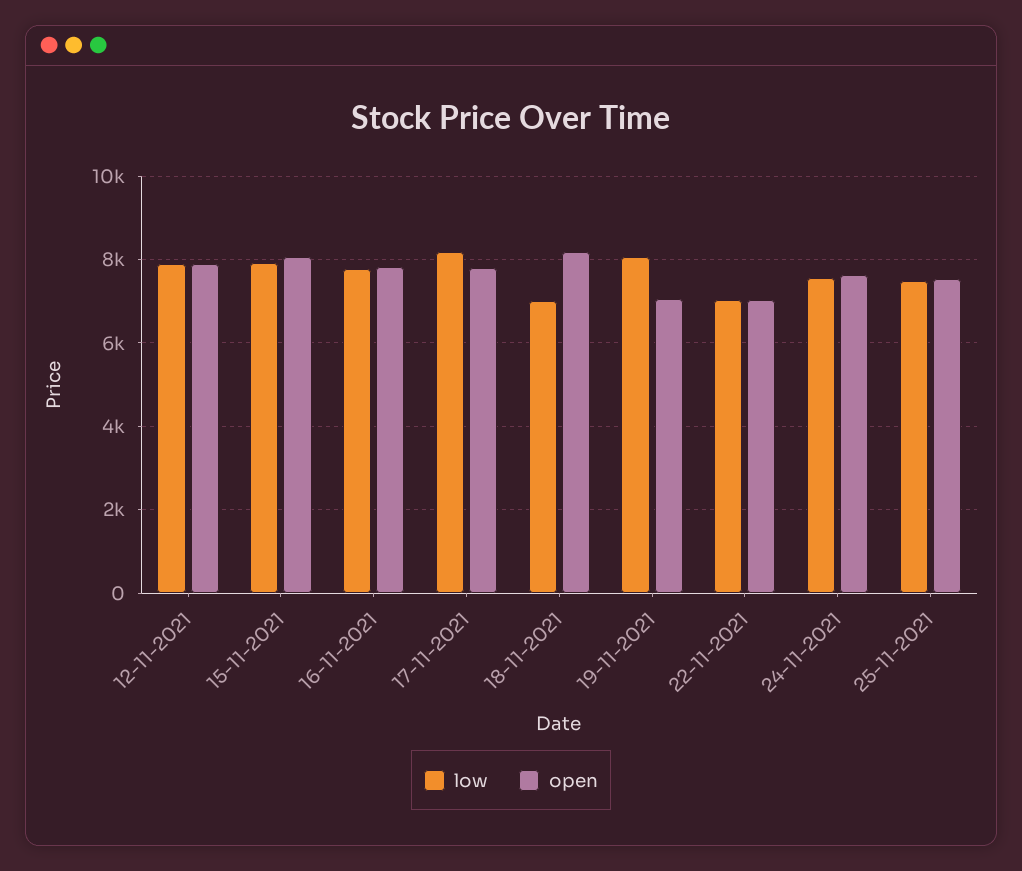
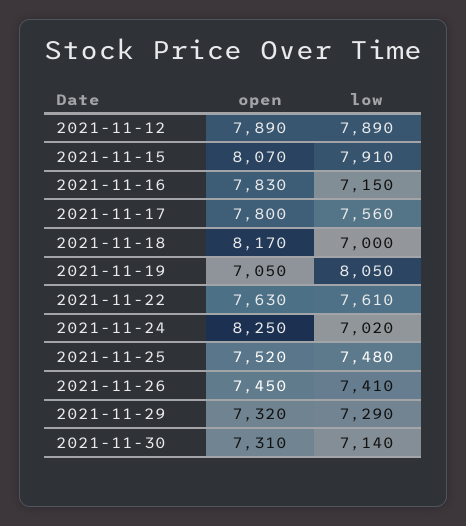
low, 16-11-2021: 7800 -> 7150
low, 17-11-2021: 8200 -> 7560
low, 22-11-2021: 7000 -> 7610
open, 22-11-2021: 7000 -> 7630
low, 24-11-2021: 7600 -> 7020
open, 24-11-2021: 7600 -> 8250
open, 2021-11-26: none -> 7450
low, 2021-11-26: none -> 7410
open, 2021-11-29: none -> 7320
low, 2021-11-29: none -> 7290
open, 2021-11-30: none -> 7310
low, 2021-11-30: none -> 7140

